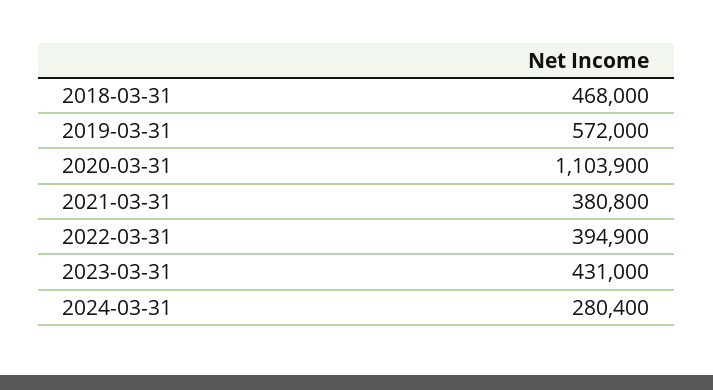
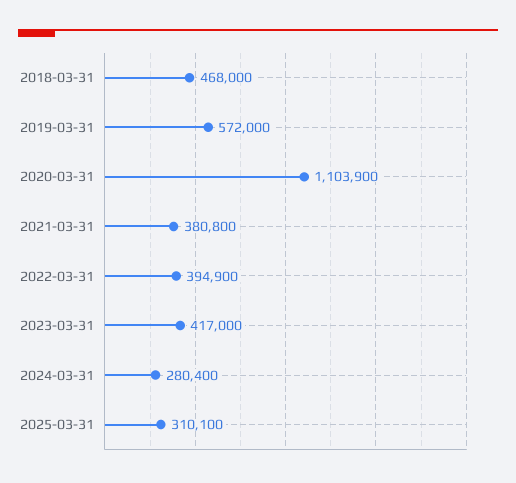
2023-03-31: 431000 -> 417000
2025-03-31: none -> 310100

